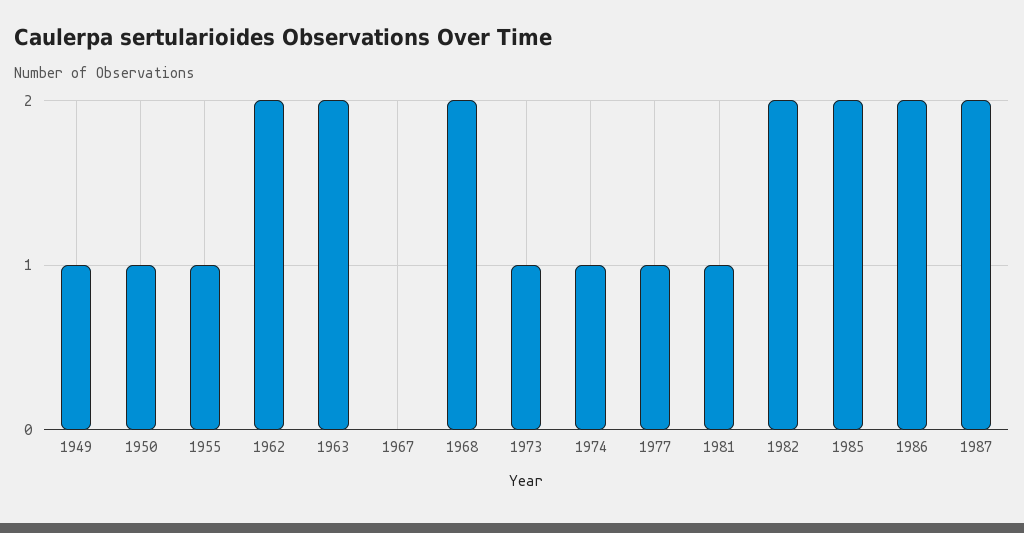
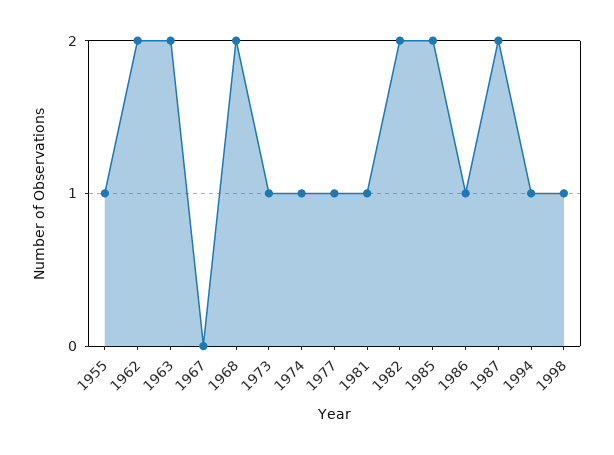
1949: 1 -> none
1950: 1 -> none
1986: 2 -> 1
1994: none -> 1
1998: none -> 1

